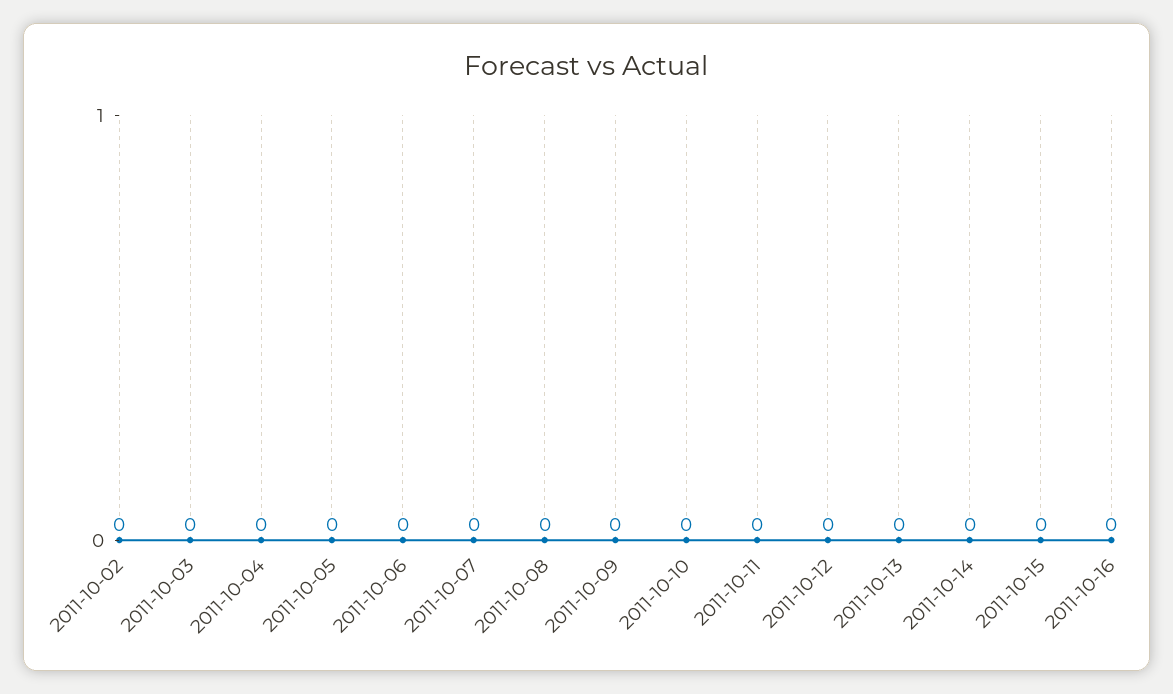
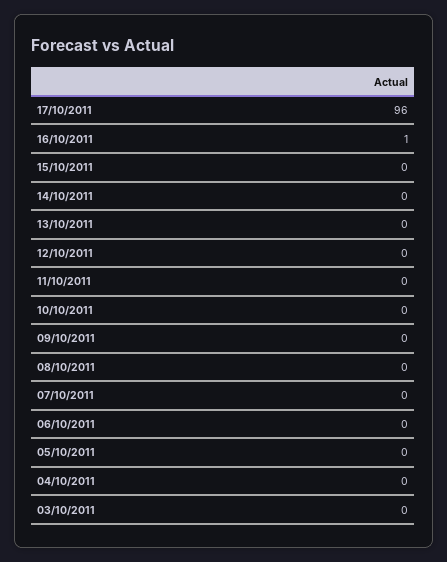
2011-10-02: 0 -> none
2011-10-16: 0 -> 1
17/10/2011: none -> 96

